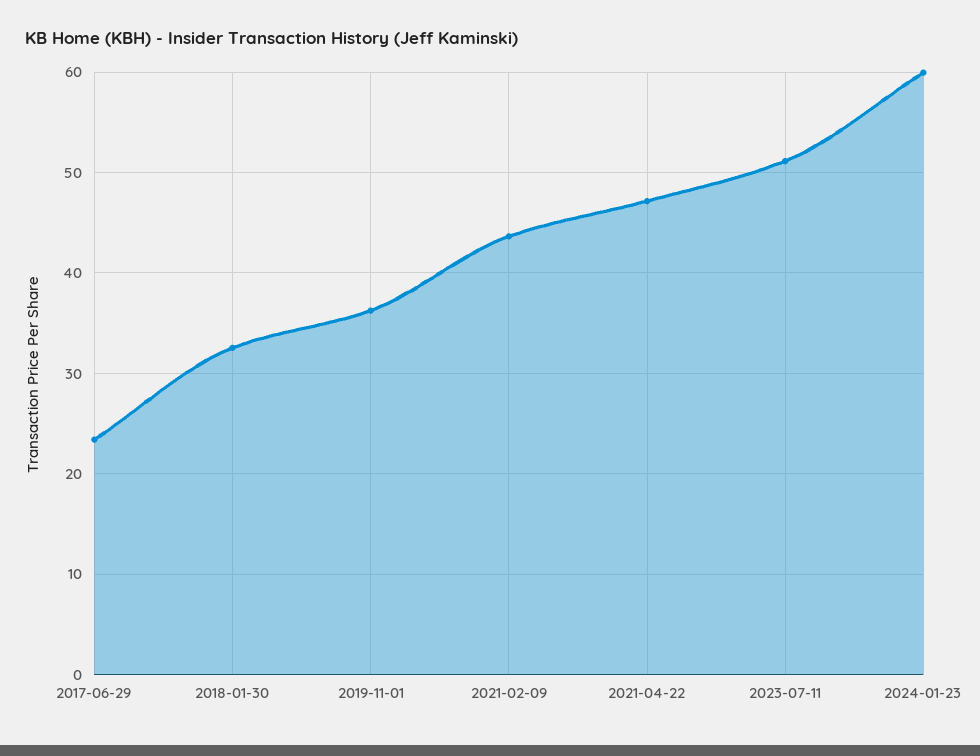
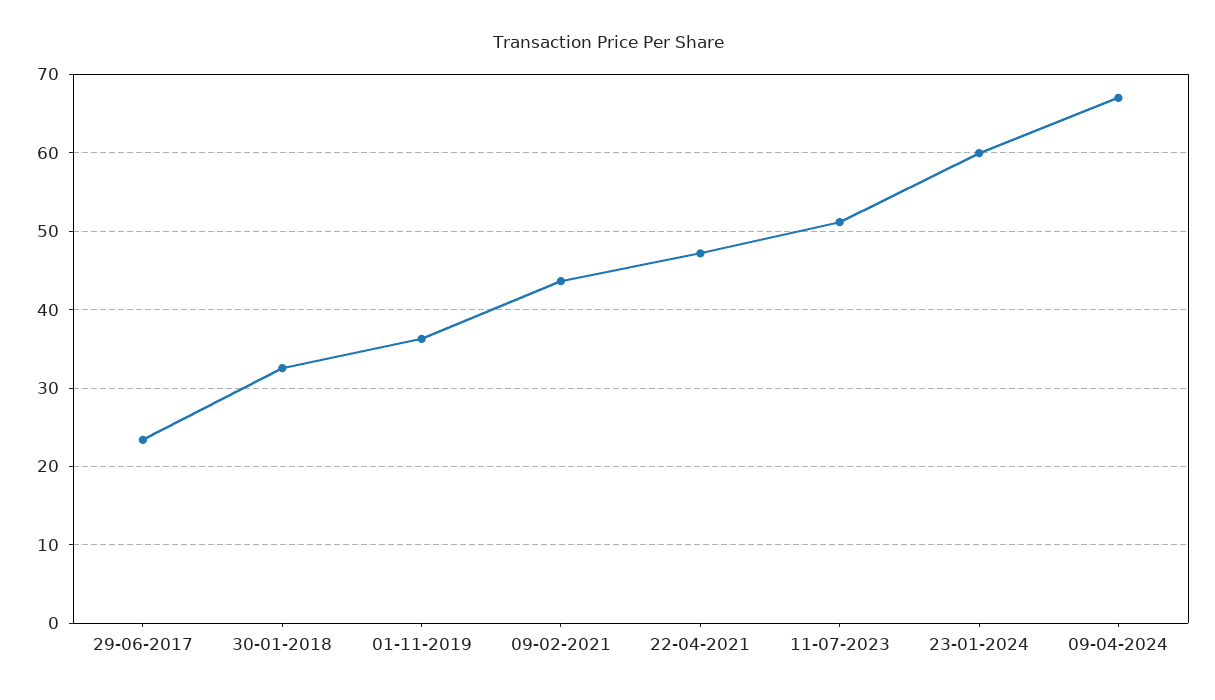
09-04-2024: none -> 67

